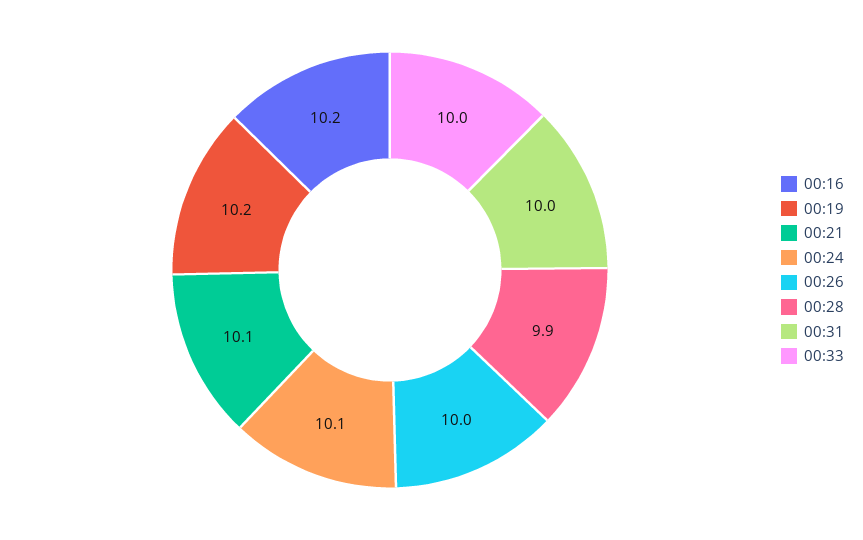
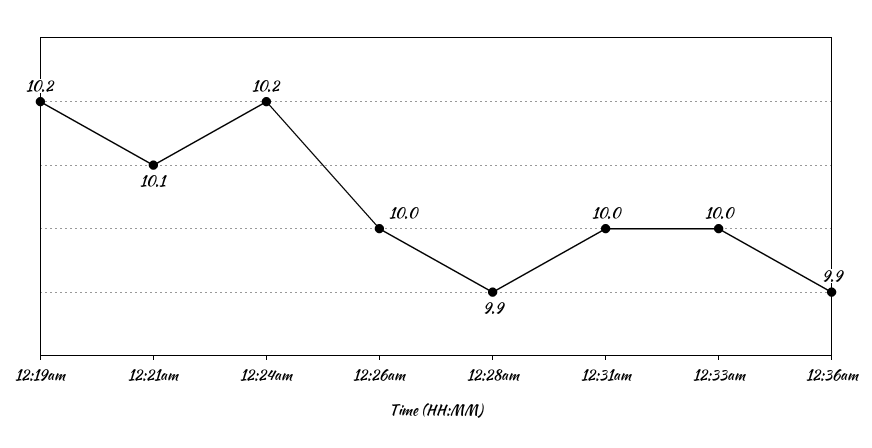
00:16: 10.2 -> none
00:24: 10.1 -> 10.2
12:36am: none -> 9.9

